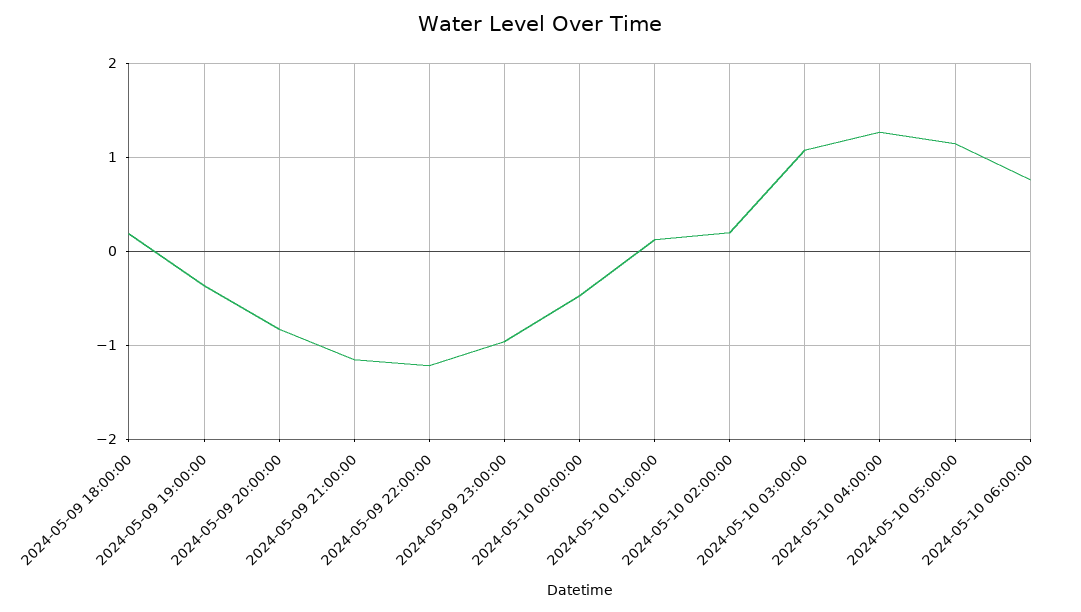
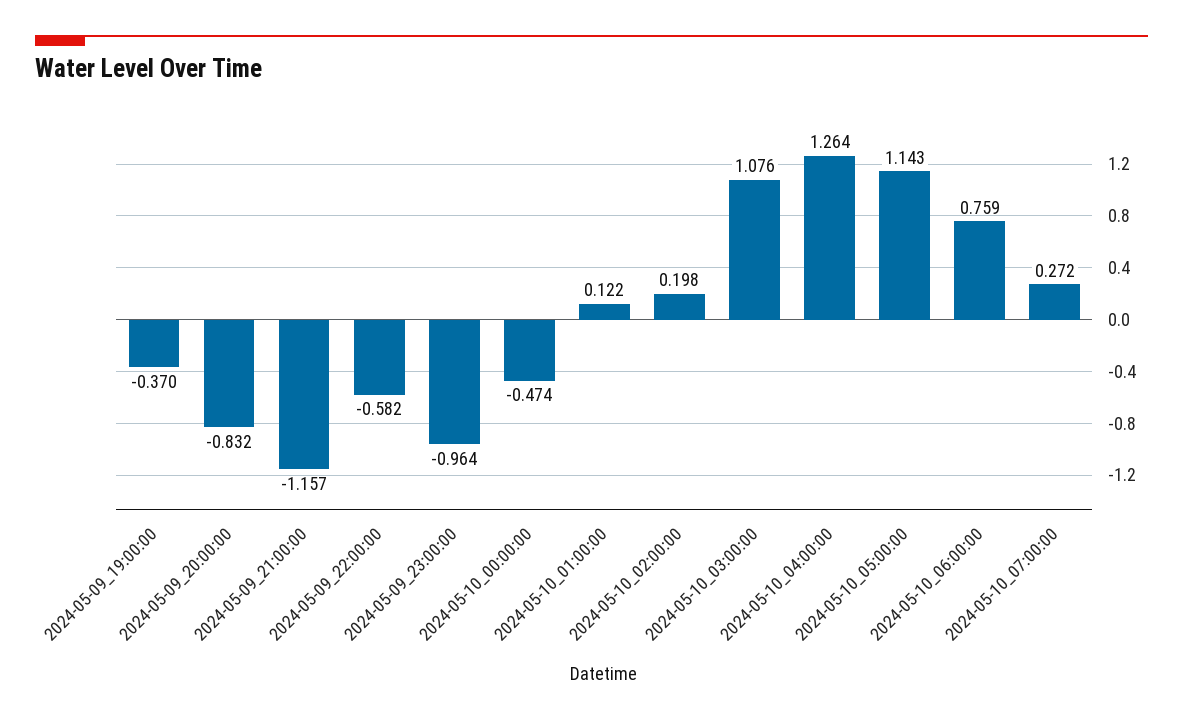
2024-05-09 18:00:00: 0.2 -> none
2024-05-09 22:00:00: -1.2 -> -0.582
2024-05-10_07:00:00: none -> 0.272

